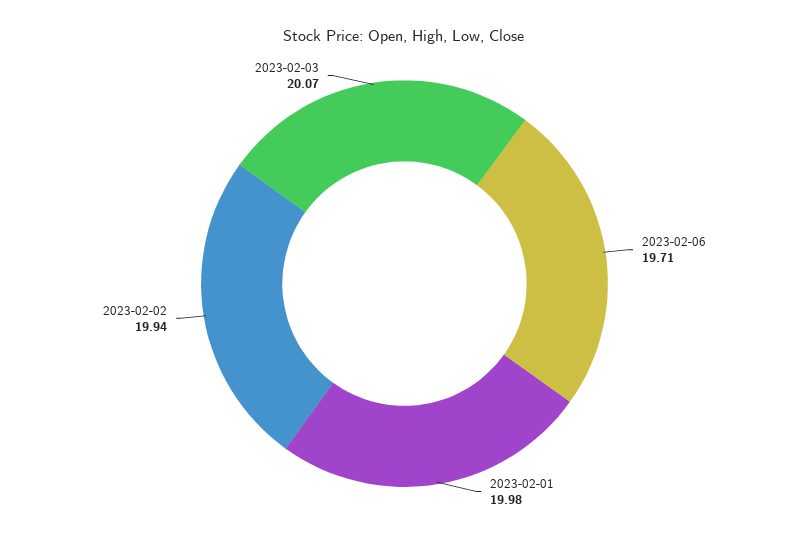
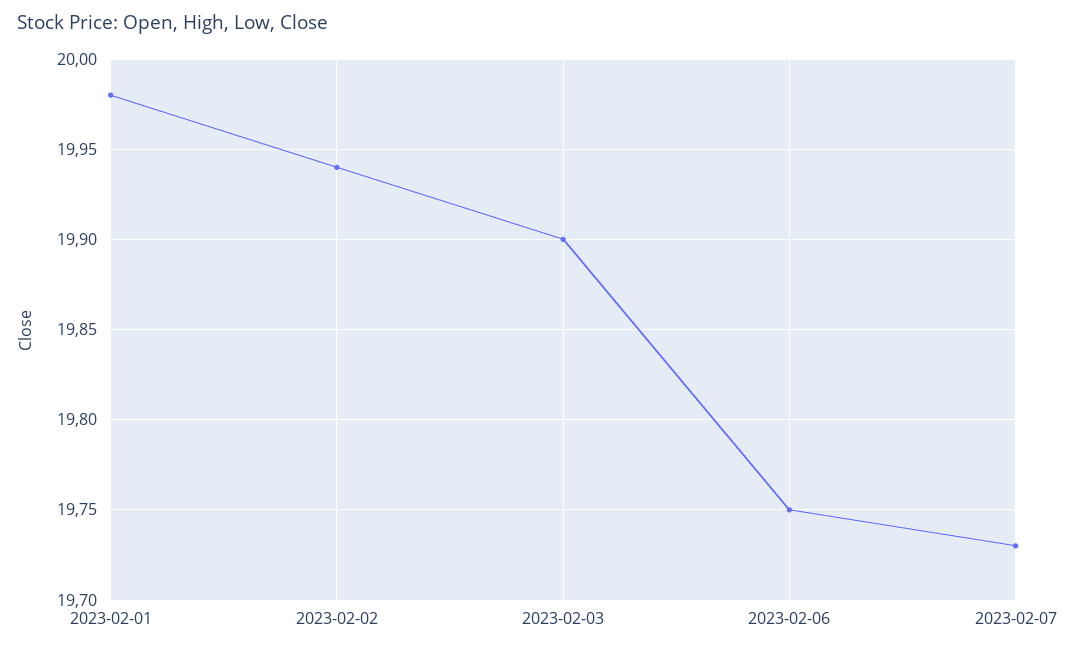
2023-02-06: 19.71 -> 19.75
2023-02-03: 20.07 -> 19.9
2023-02-07: none -> 19.73

